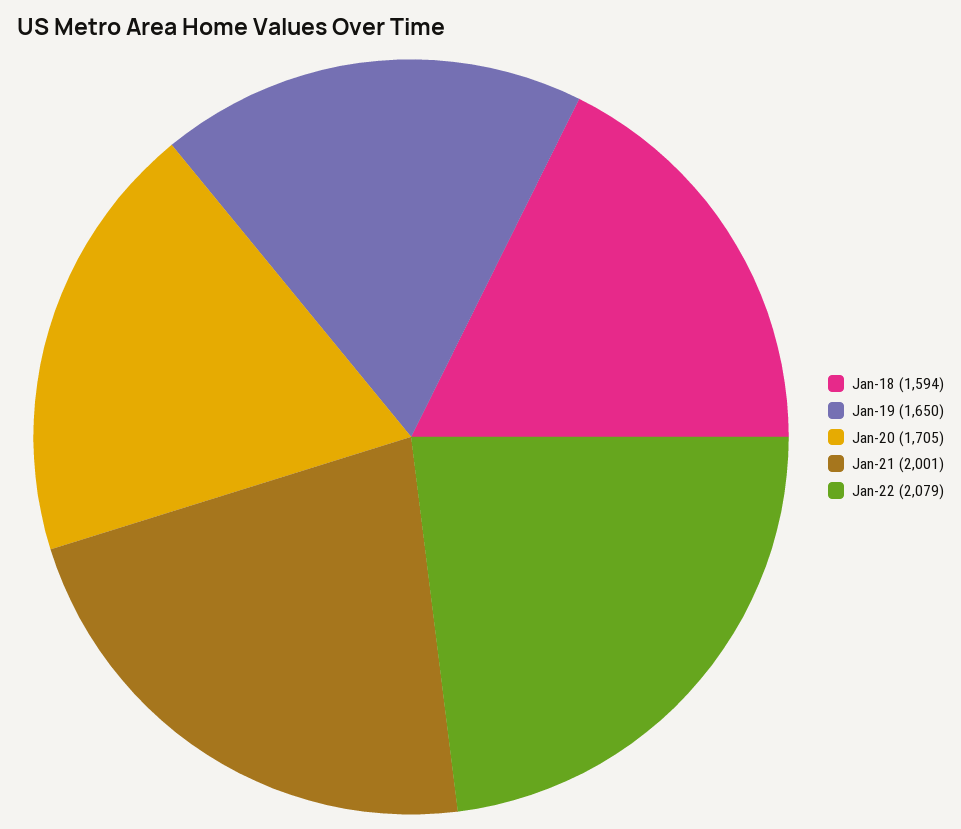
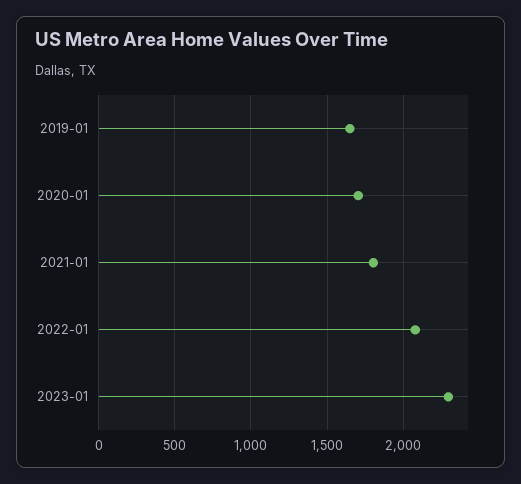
Jan-18: 1594 -> none
Jan-21: 2001 -> 1800
2023-01: none -> 2300

